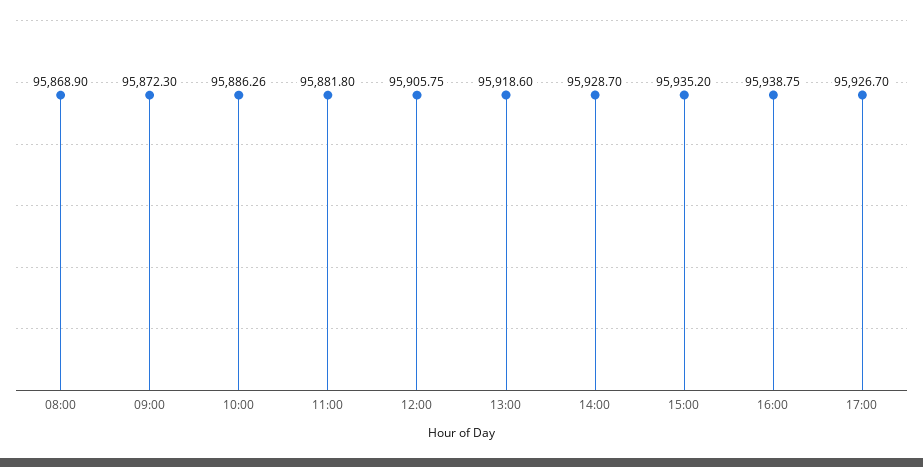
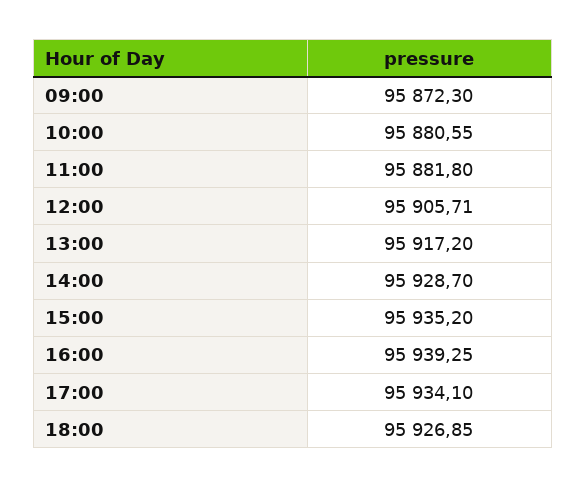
08:00: 95868.9 -> none
10:00: 95886.26 -> 95880.55
12:00: 95905.75 -> 95905.71
13:00: 95918.6 -> 95917.2
16:00: 95938.75 -> 95939.25
17:00: 95926.7 -> 95934.1
18:00: none -> 95926.85

